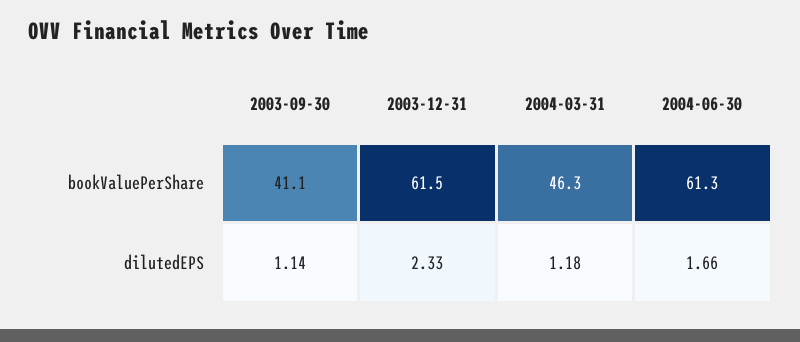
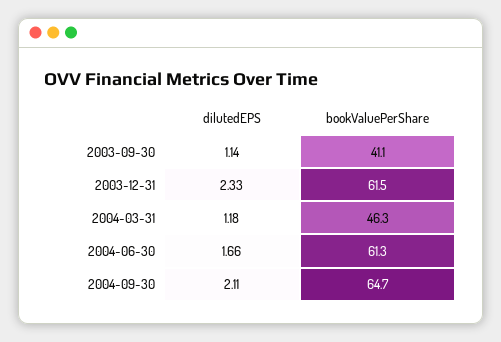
2004-09-30, dilutedEPS: none -> 2.11
2004-09-30, bookValuePerShare: none -> 64.7

